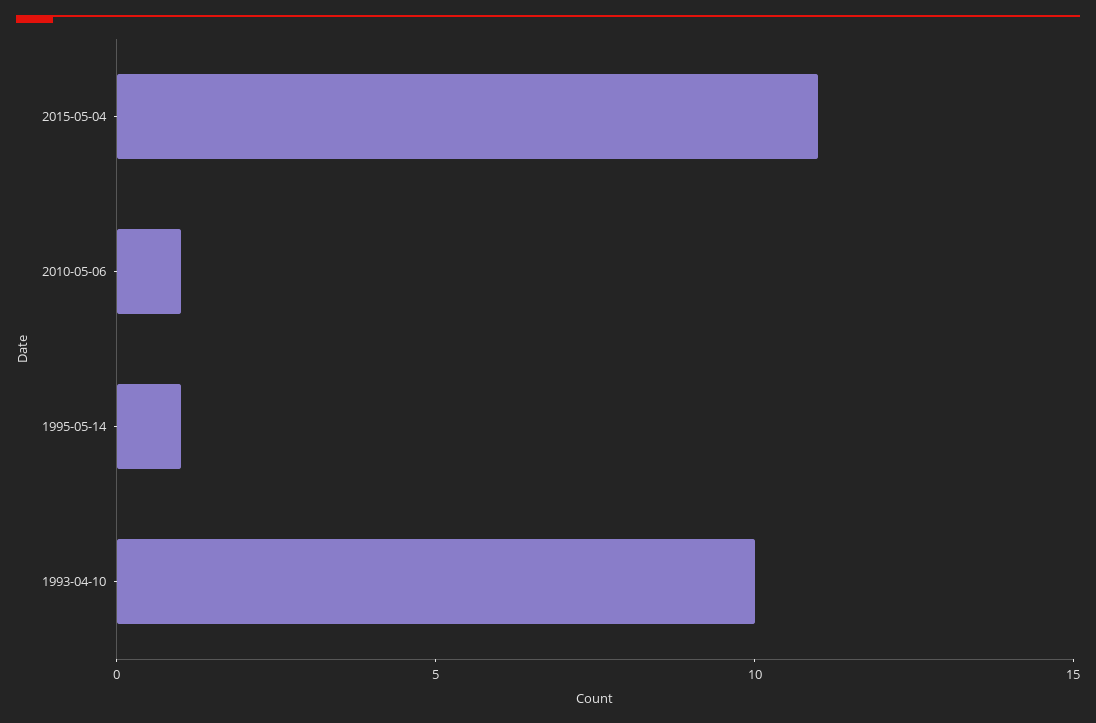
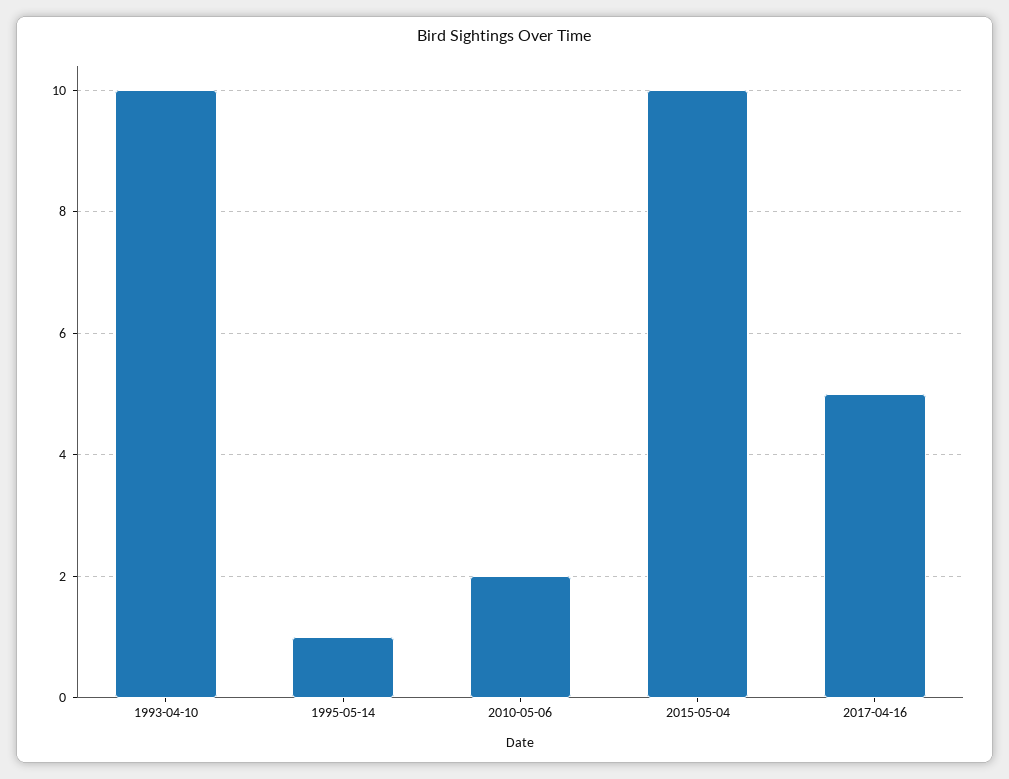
2015-05-04: 11 -> 10
2010-05-06: 1 -> 2
2017-04-16: none -> 5

